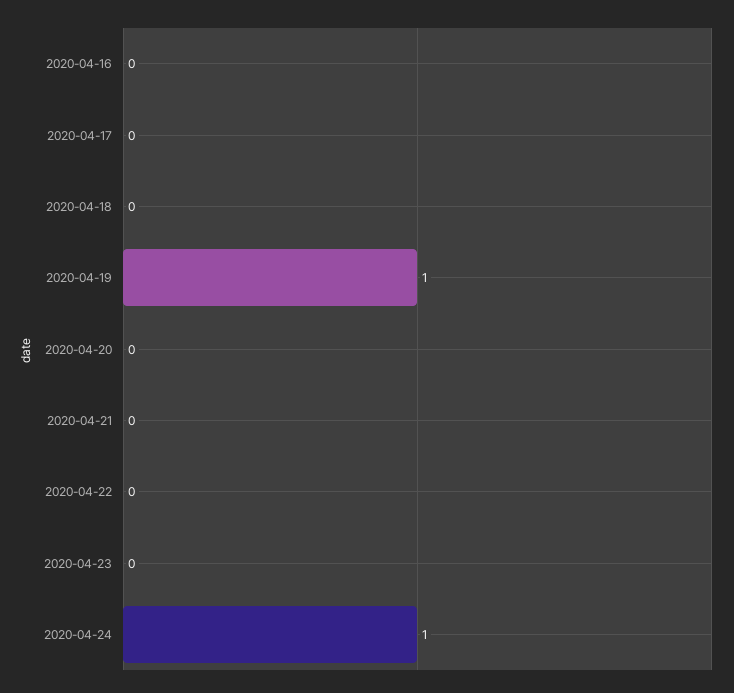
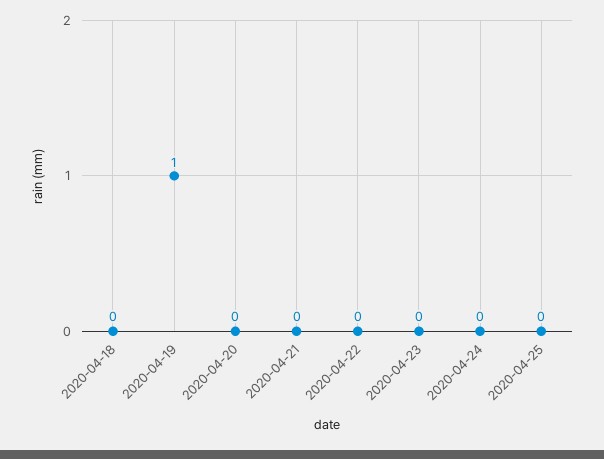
2020-04-16: 0 -> none
2020-04-17: 0 -> none
2020-04-24: 1 -> 0
2020-04-25: none -> 0

